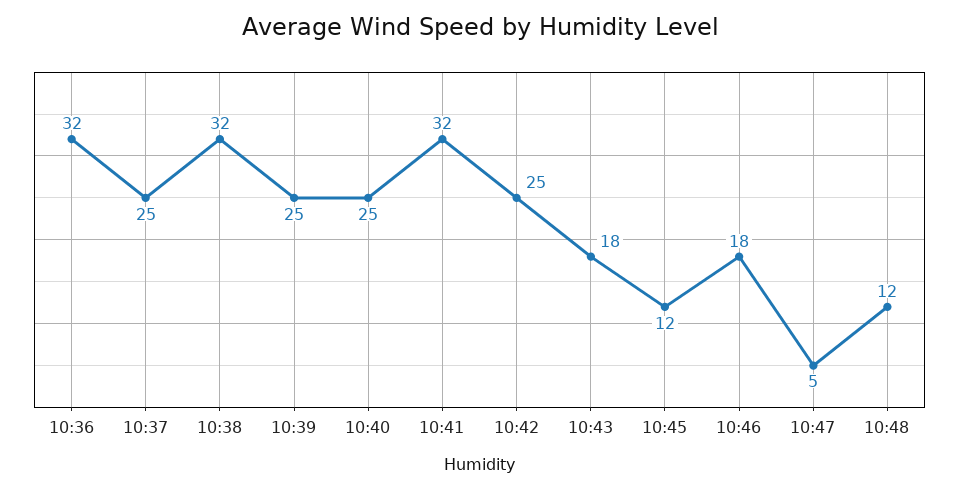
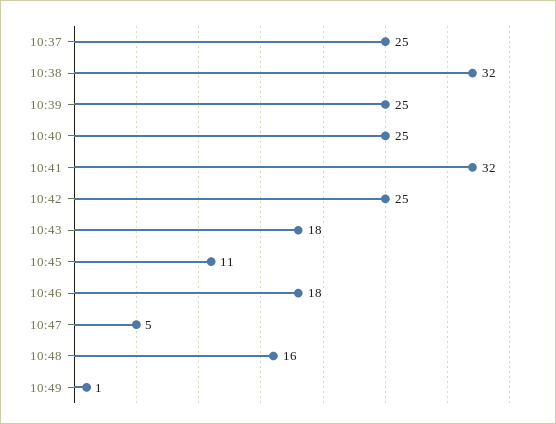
10:36: 32 -> none
10:45: 12 -> 11
10:48: 12 -> 16
10:49: none -> 1

